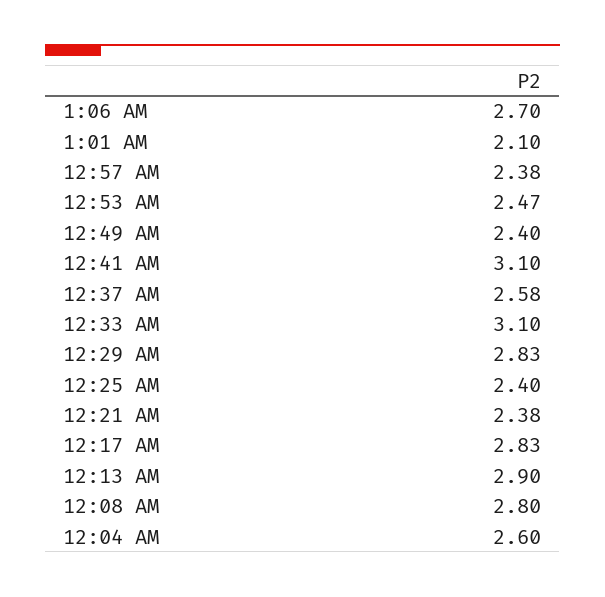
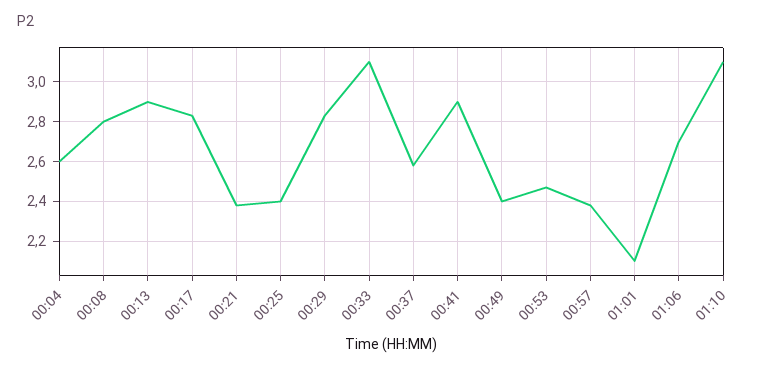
12:41 AM: 3.1 -> 2.9
01:10: none -> 3.1

